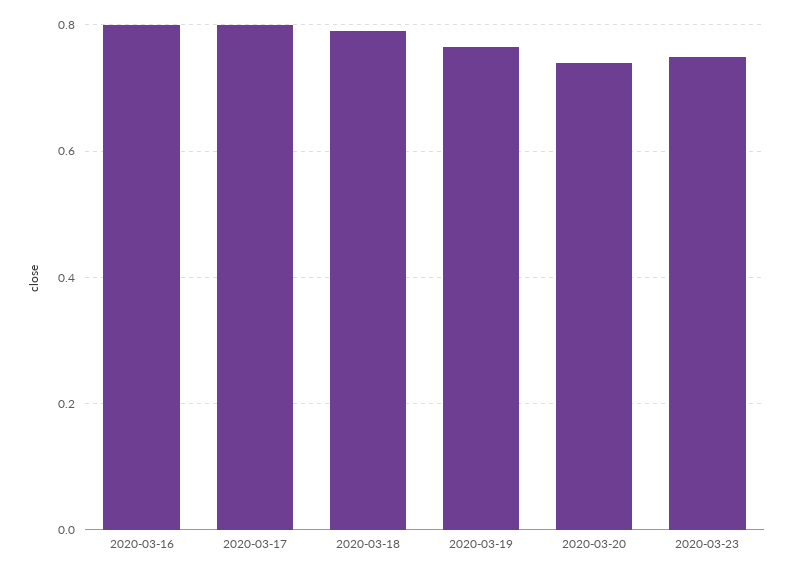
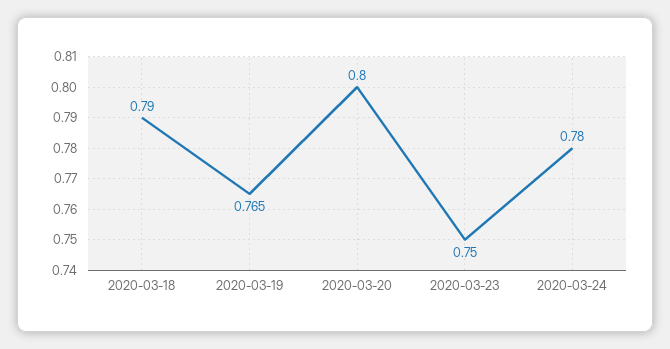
2020-03-16: 0.8 -> none
2020-03-17: 0.8 -> none
2020-03-20: 0.74 -> 0.8
2020-03-24: none -> 0.78

